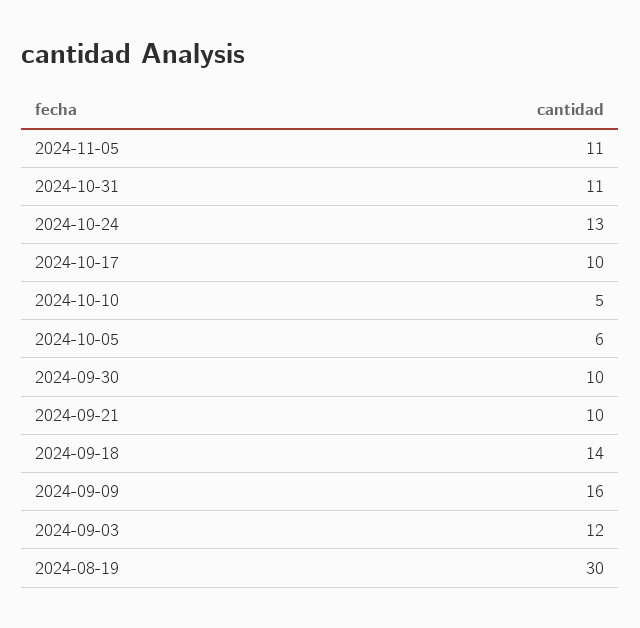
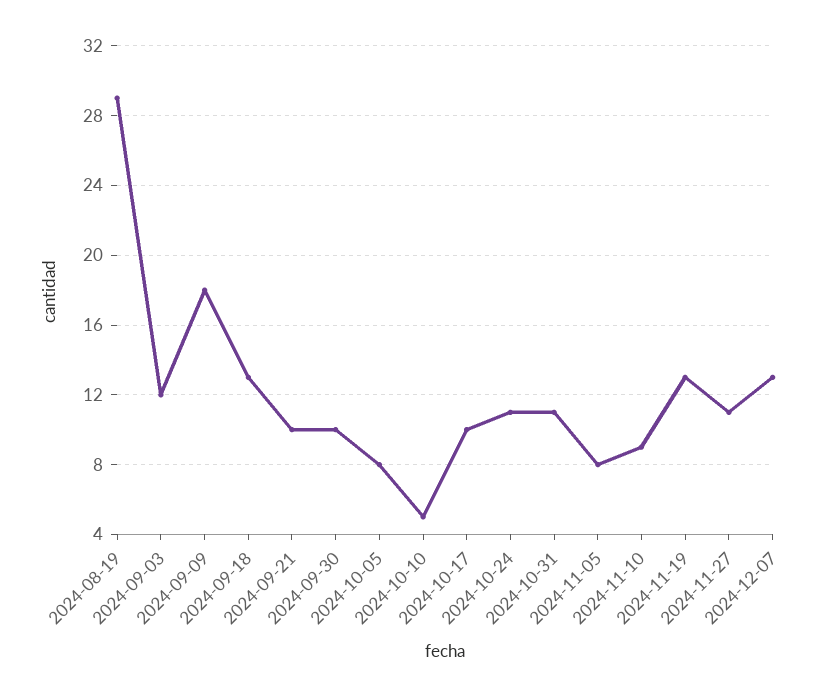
2024-11-05: 11 -> 8
2024-10-24: 13 -> 11
2024-10-05: 6 -> 8
2024-09-18: 14 -> 13
2024-09-09: 16 -> 18
2024-08-19: 30 -> 29
2024-11-10: none -> 9
2024-11-19: none -> 13
2024-11-27: none -> 11
2024-12-07: none -> 13

